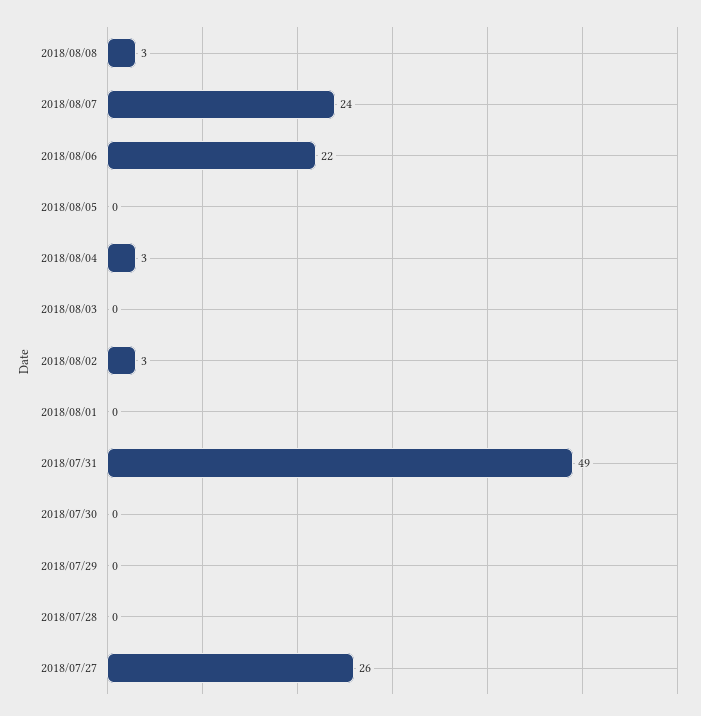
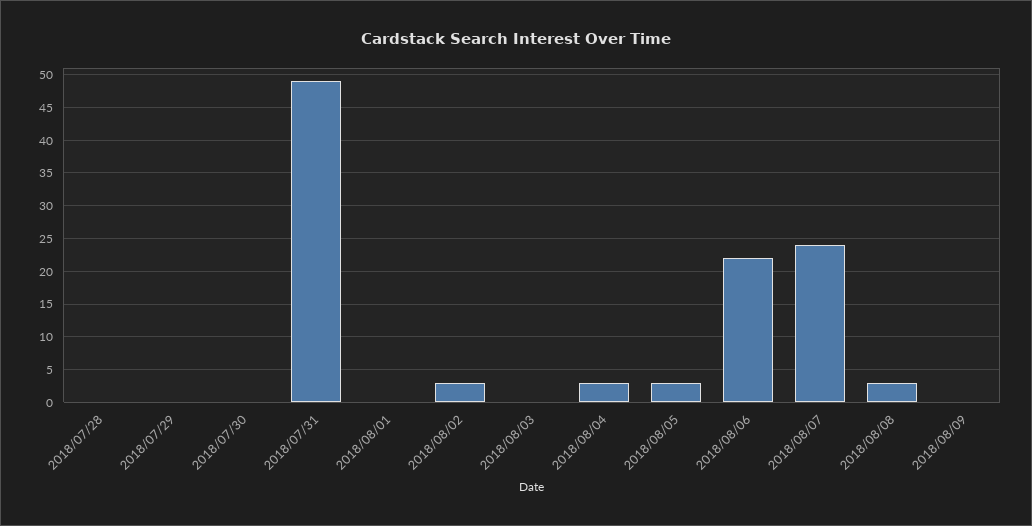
2018/08/05: 0 -> 3
2018/07/27: 26 -> none
2018/08/09: none -> 0

